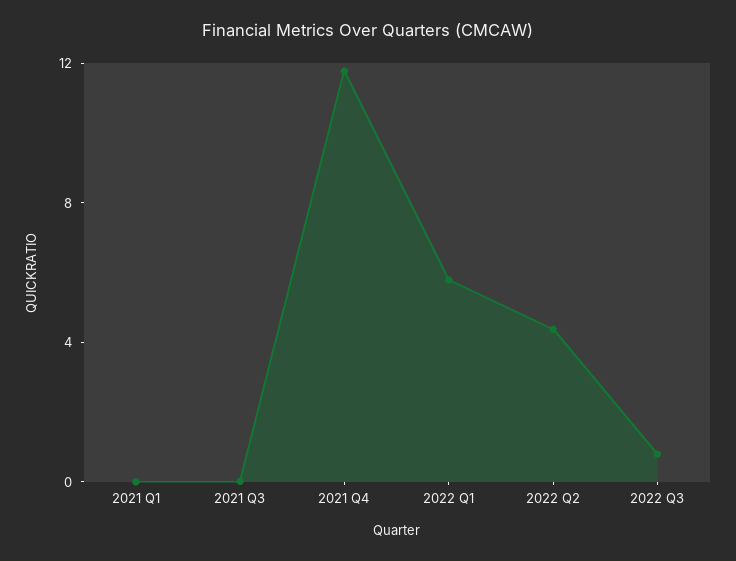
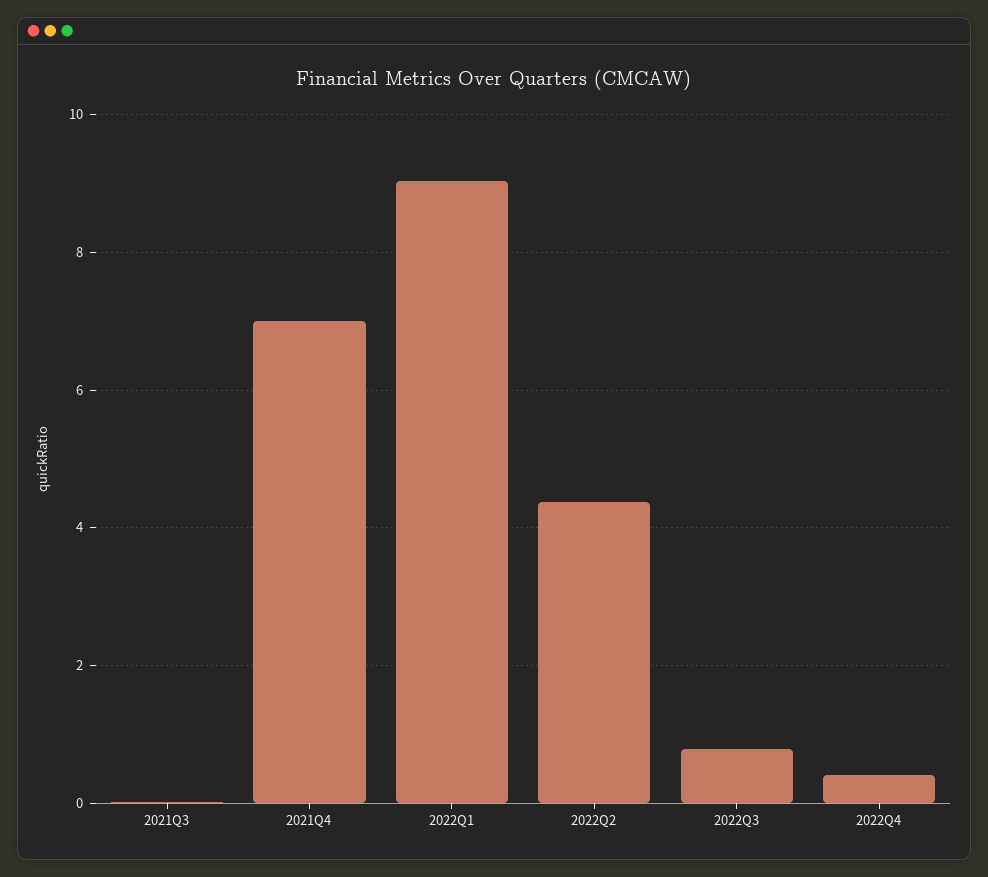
2021 Q1: 0 -> none
2021 Q4: 12 -> 7
2022 Q1: 6 -> 9
2022Q4: none -> 0.4

